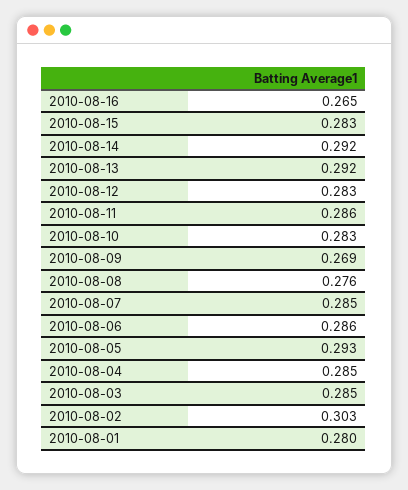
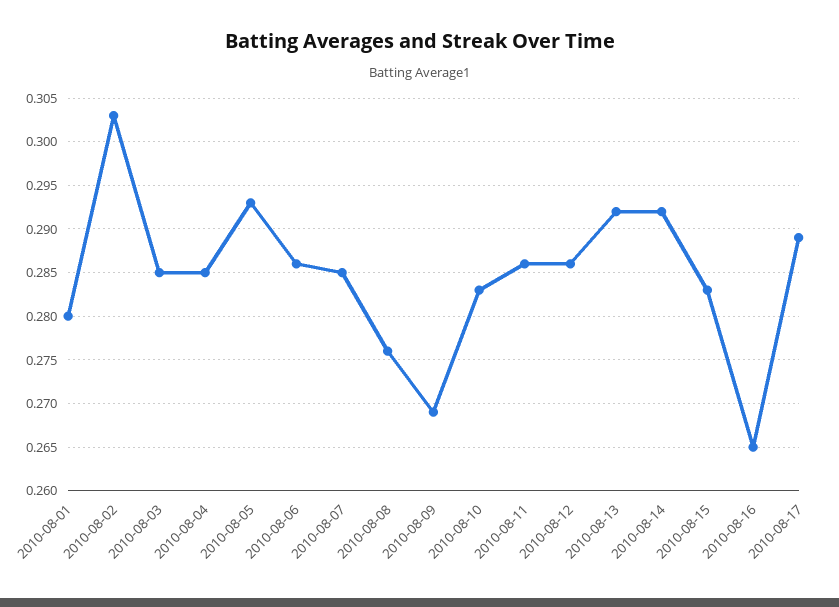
2010-08-12: 0.283 -> 0.286
2010-08-17: none -> 0.289

